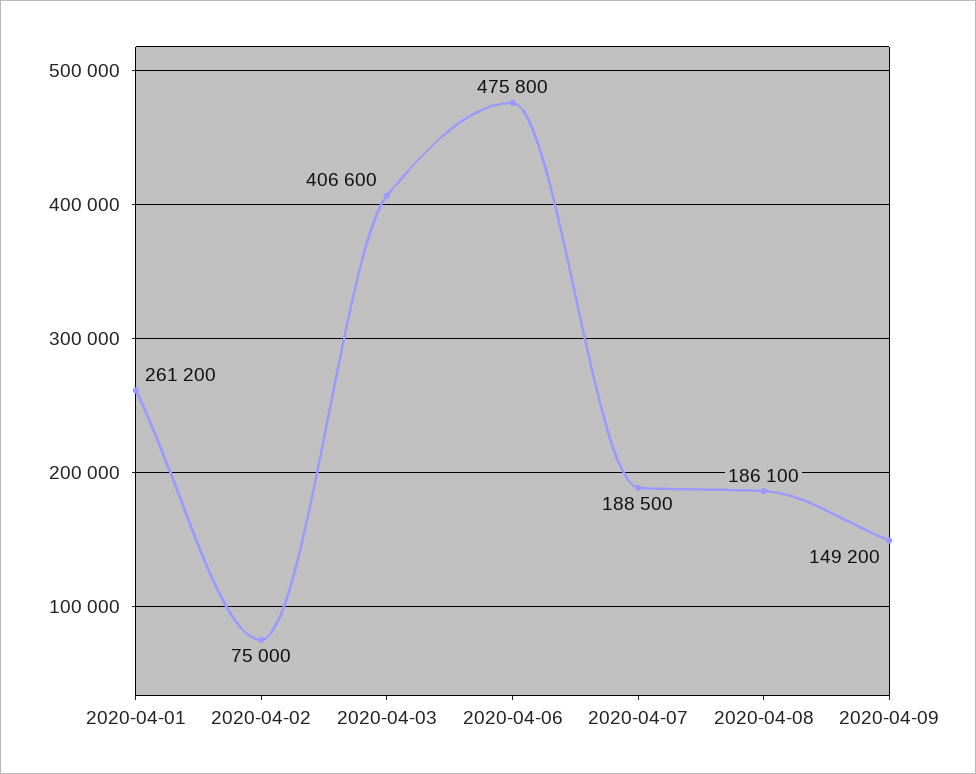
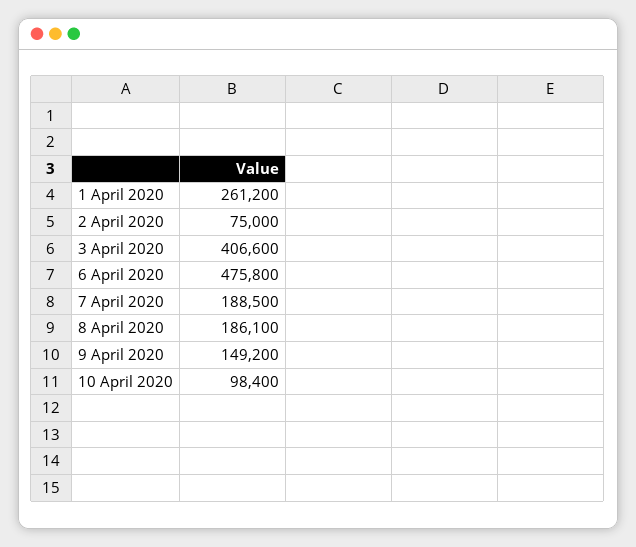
10 April 2020: none -> 98400

